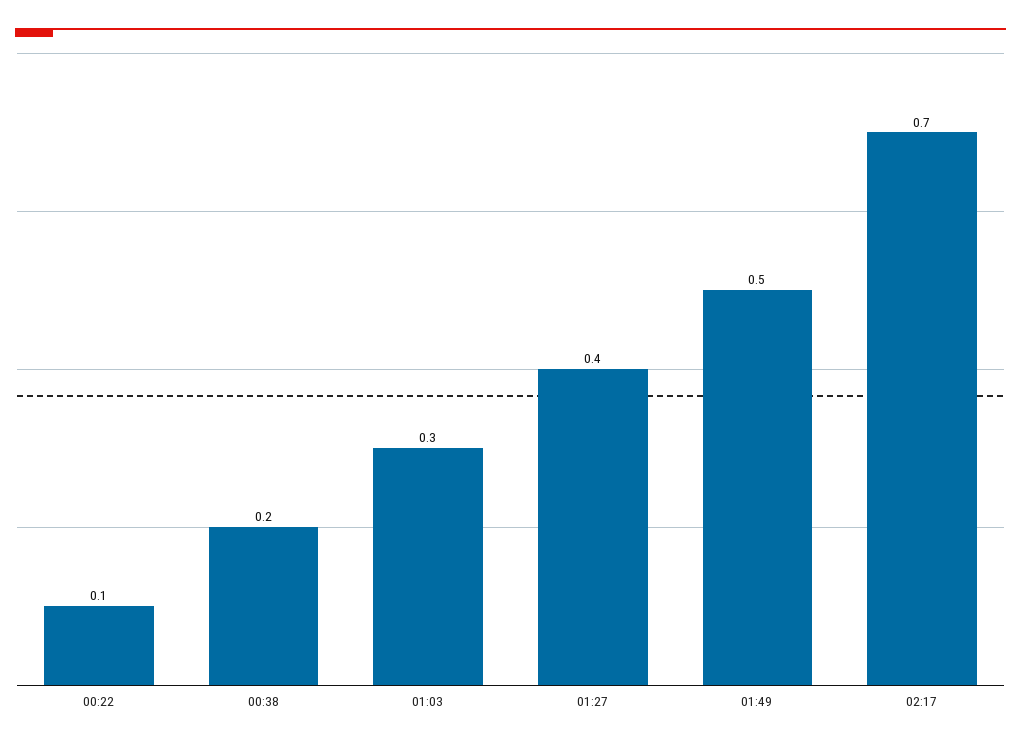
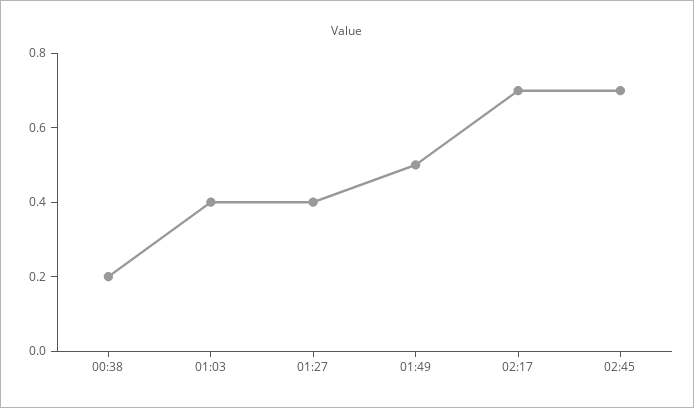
00:22: 0.1 -> none
01:03: 0.3 -> 0.4
02:45: none -> 0.7

